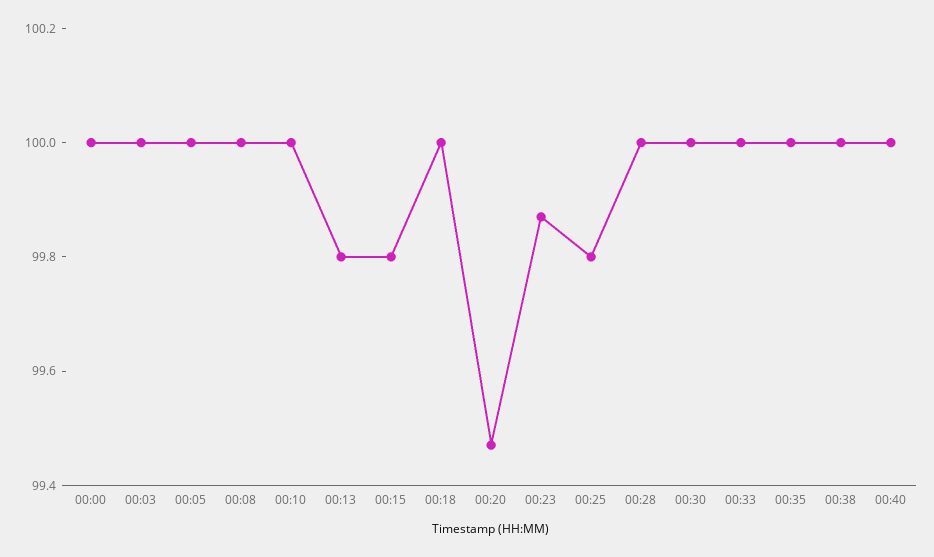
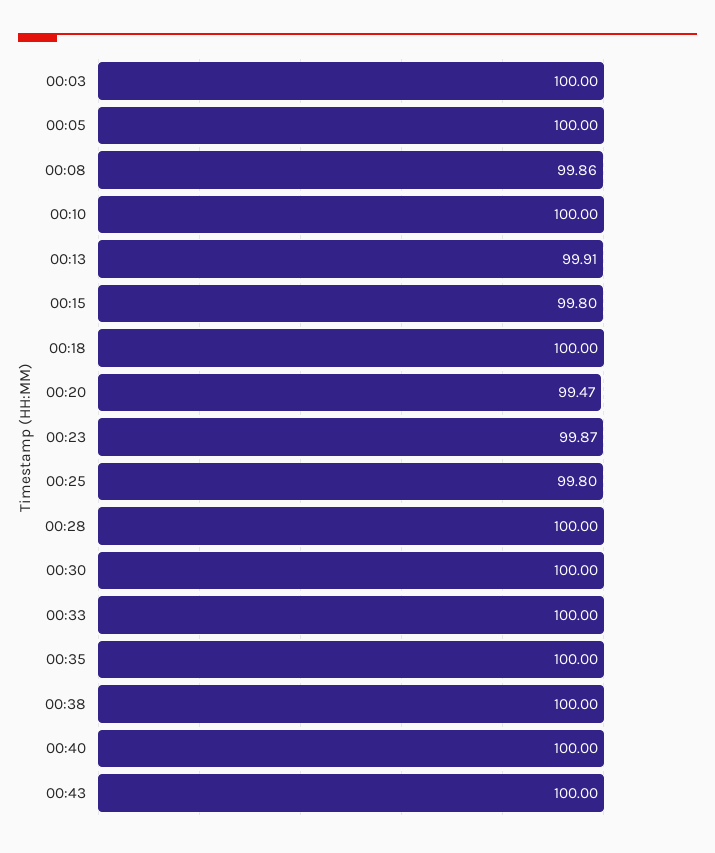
00:00: 100 -> none
00:08: 100 -> 99.86
00:13: 99.8 -> 99.91
00:43: none -> 100

